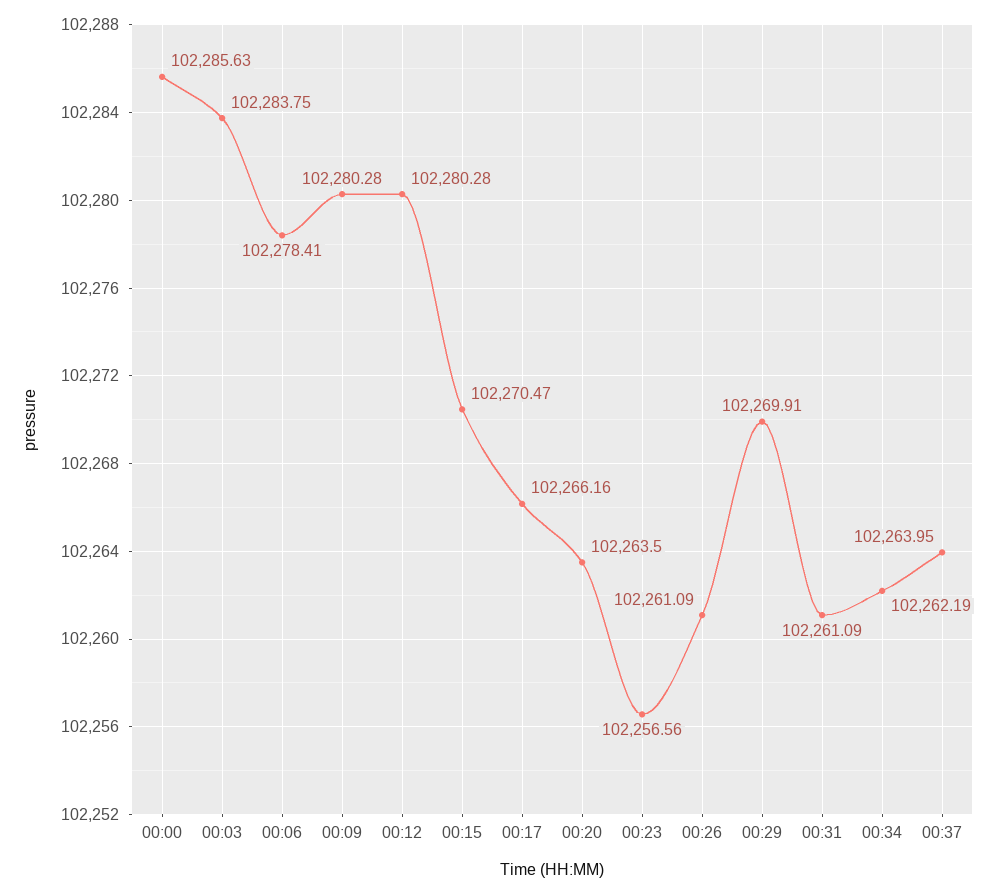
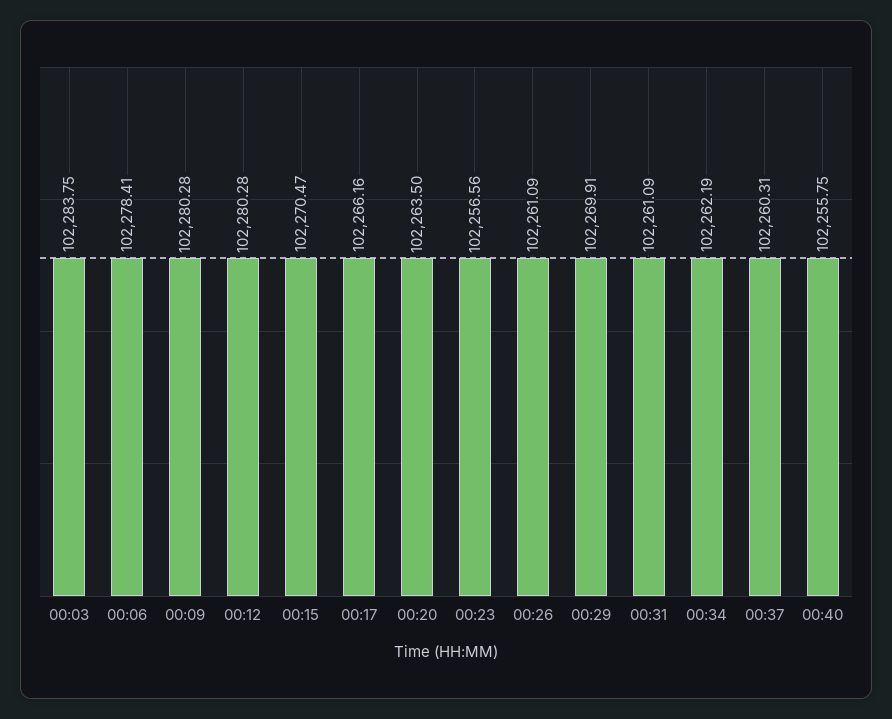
00:00: 102285.63 -> none
00:37: 102263.95 -> 102260.31
00:40: none -> 102255.75

